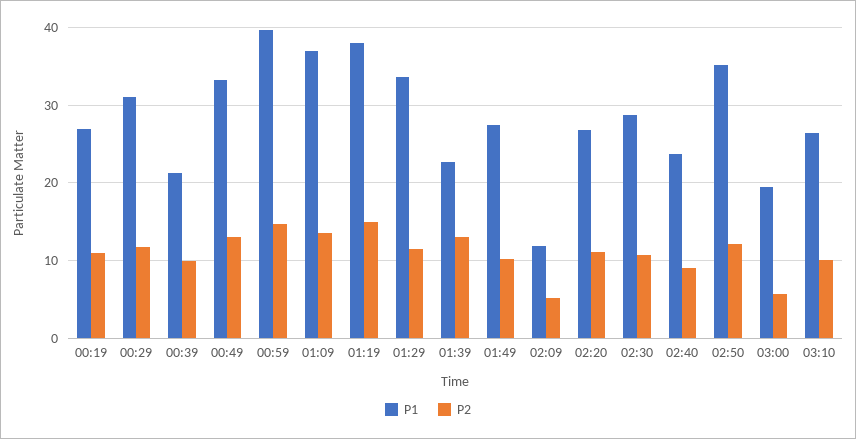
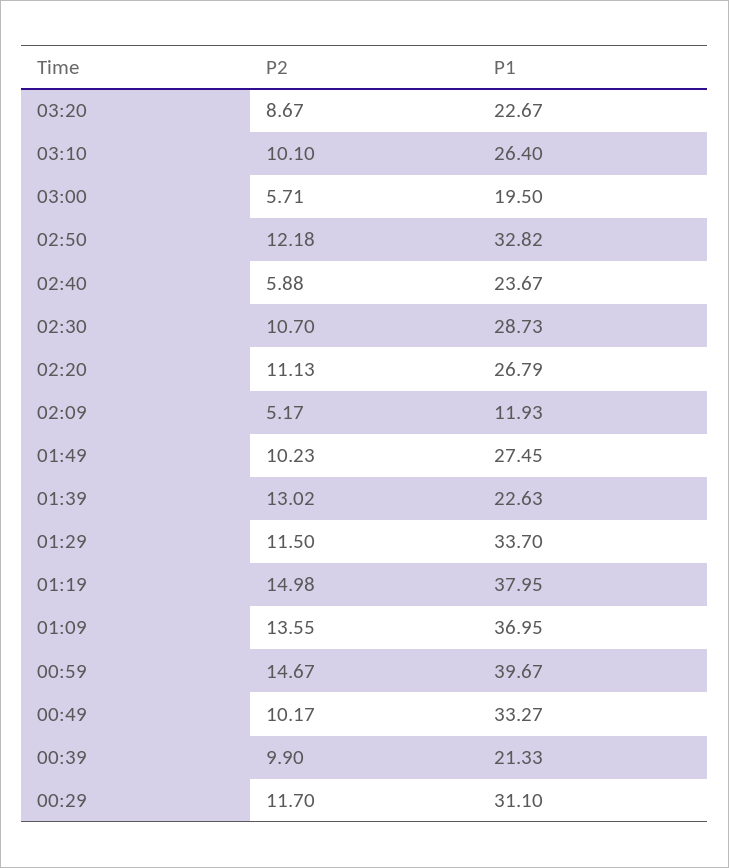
P1, 00:19: 27 -> none
P2, 00:19: 11 -> none
P2, 00:49: 13 -> 10.17
P2, 02:40: 9 -> 5.88
P1, 02:50: 35 -> 32.82
P2, 03:20: none -> 8.67
P1, 03:20: none -> 22.67

